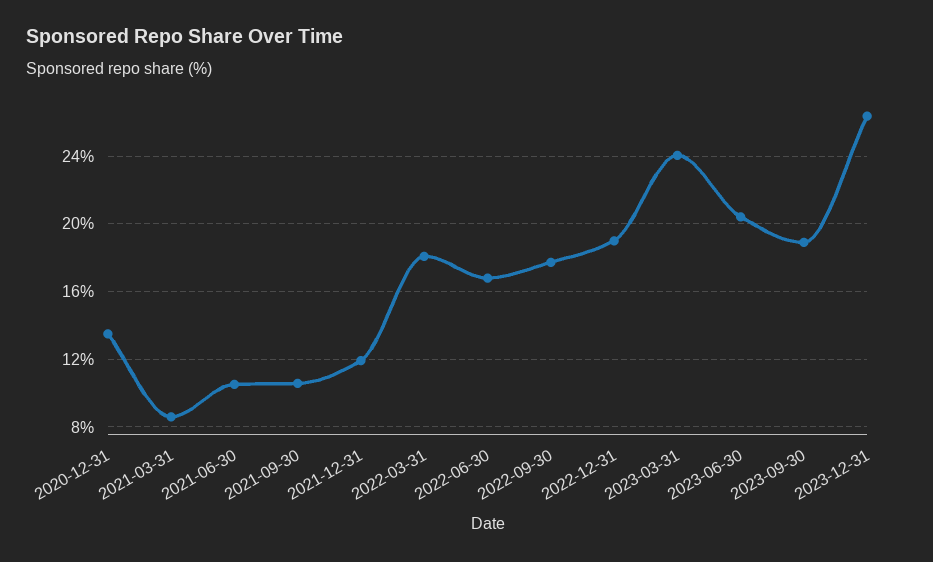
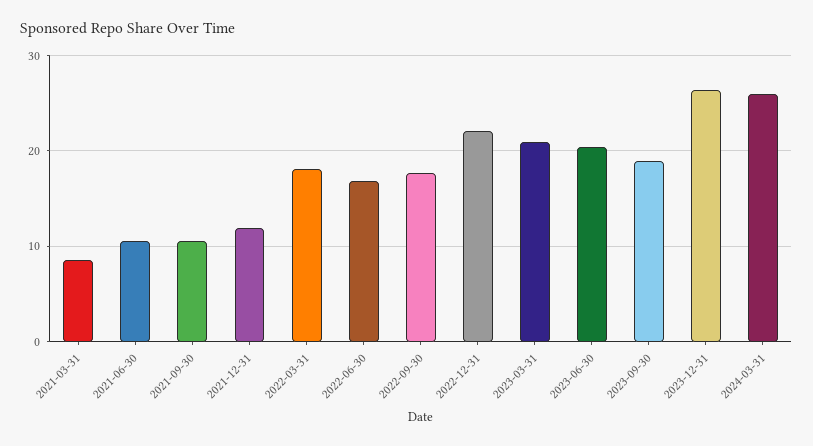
2020-12-31: 13.5 -> none
2022-12-31: 19 -> 22
2023-03-31: 24 -> 21
2024-03-31: none -> 26

